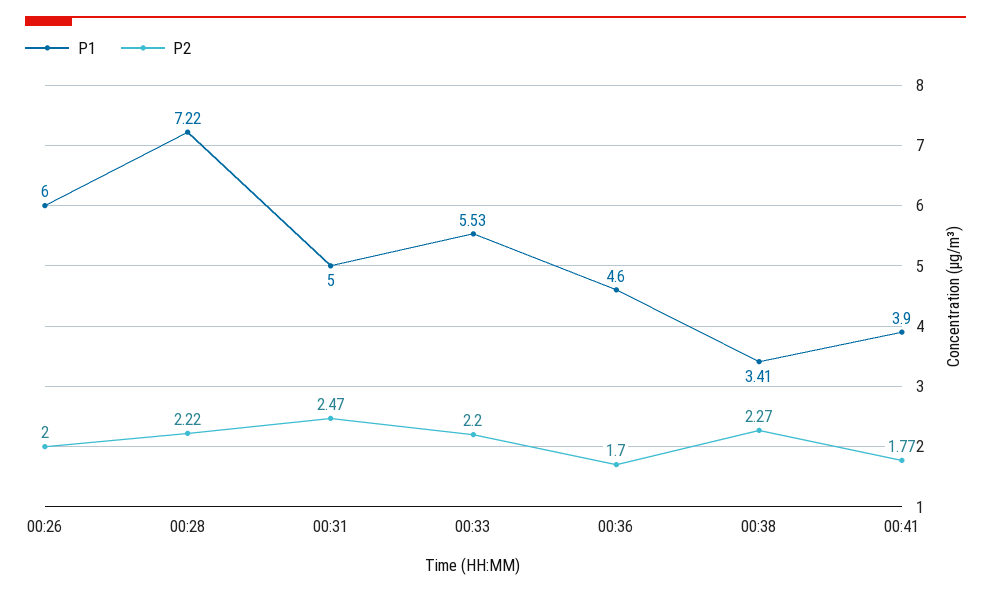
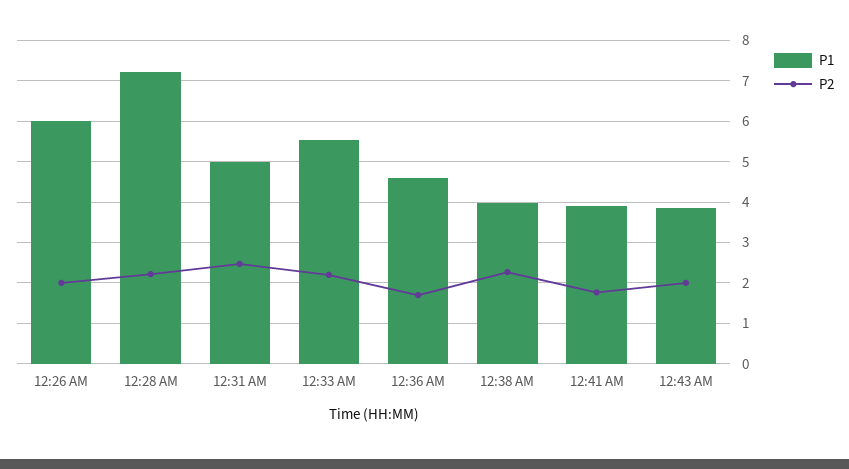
P1, 00:38: 3.41 -> 4
P1, 12:43 AM: none -> 3.8
P2, 12:43 AM: none -> 2

